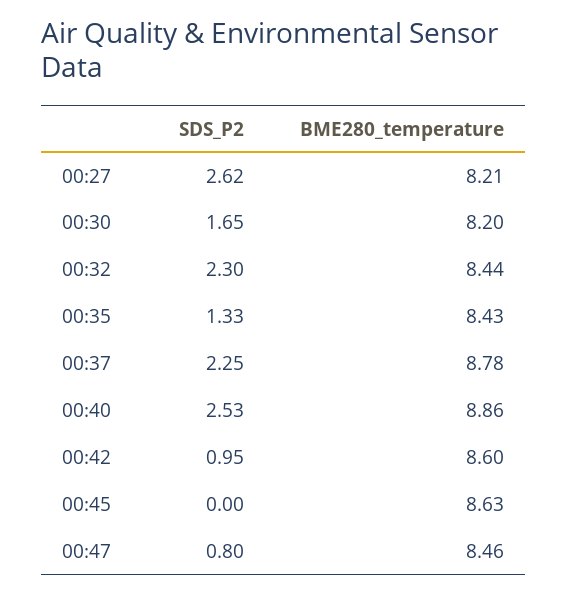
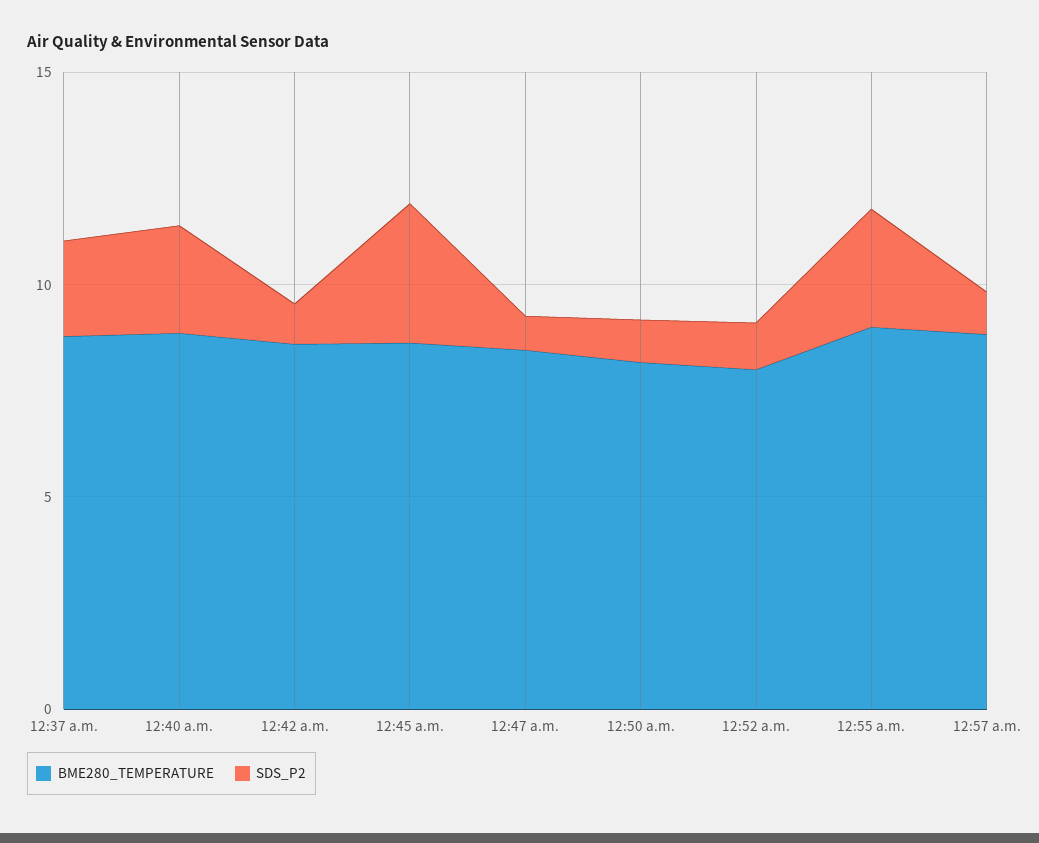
SDS_P2, 00:27: 2.62 -> none
BME280_temperature, 00:27: 8.21 -> none
SDS_P2, 00:30: 1.65 -> none
BME280_temperature, 00:30: 8.2 -> none
SDS_P2, 00:32: 2.3 -> none
BME280_temperature, 00:32: 8.44 -> none
SDS_P2, 00:35: 1.33 -> none
BME280_temperature, 00:35: 8.43 -> none
SDS_P2, 00:45: 0 -> 3
BME280_temperature, 12:50 a.m.: none -> 8
SDS_P2, 12:50 a.m.: none -> 1
BME280_temperature, 12:52 a.m.: none -> 8
SDS_P2, 12:52 a.m.: none -> 1
BME280_temperature, 12:55 a.m.: none -> 9
SDS_P2, 12:55 a.m.: none -> 3
BME280_temperature, 12:57 a.m.: none -> 9
SDS_P2, 12:57 a.m.: none -> 1

